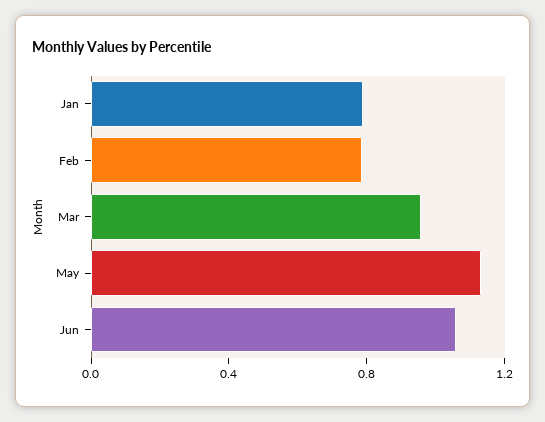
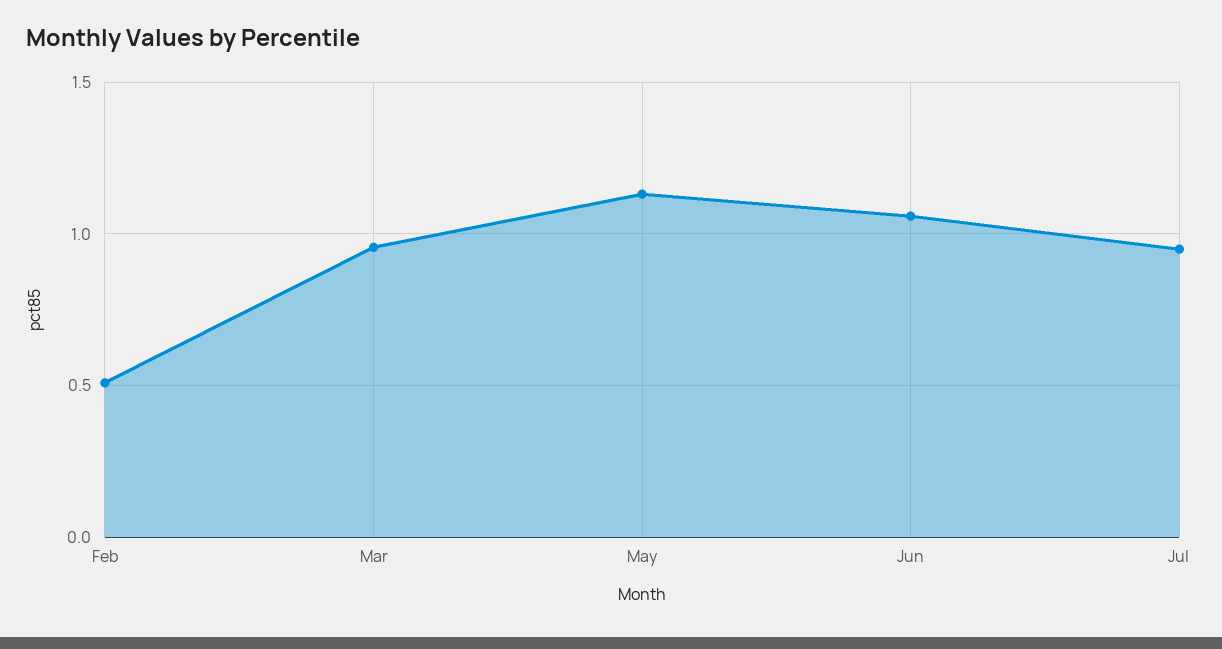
Jan: 0.8 -> none
Feb: 0.8 -> 0.5
Jul: none -> 0.95

